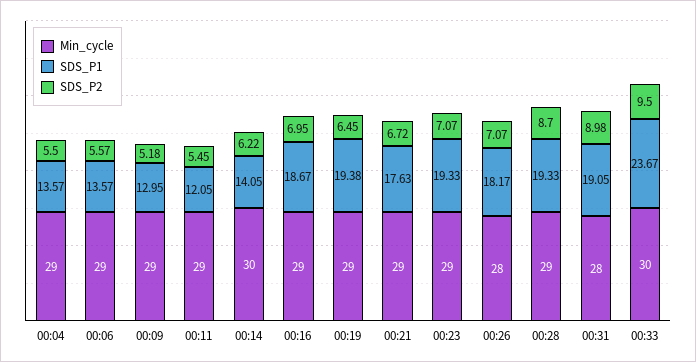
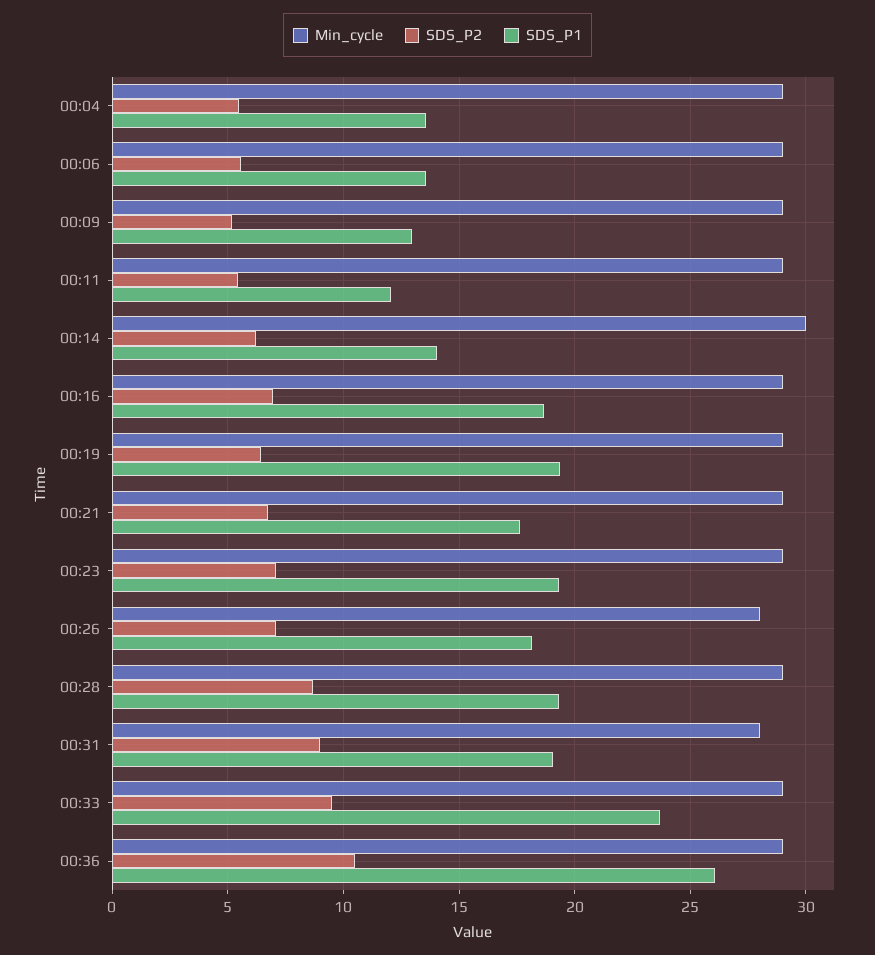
Min_cycle, 00:33: 30 -> 29
Min_cycle, 00:36: none -> 29
SDS_P2, 00:36: none -> 10.5
SDS_P1, 00:36: none -> 26

